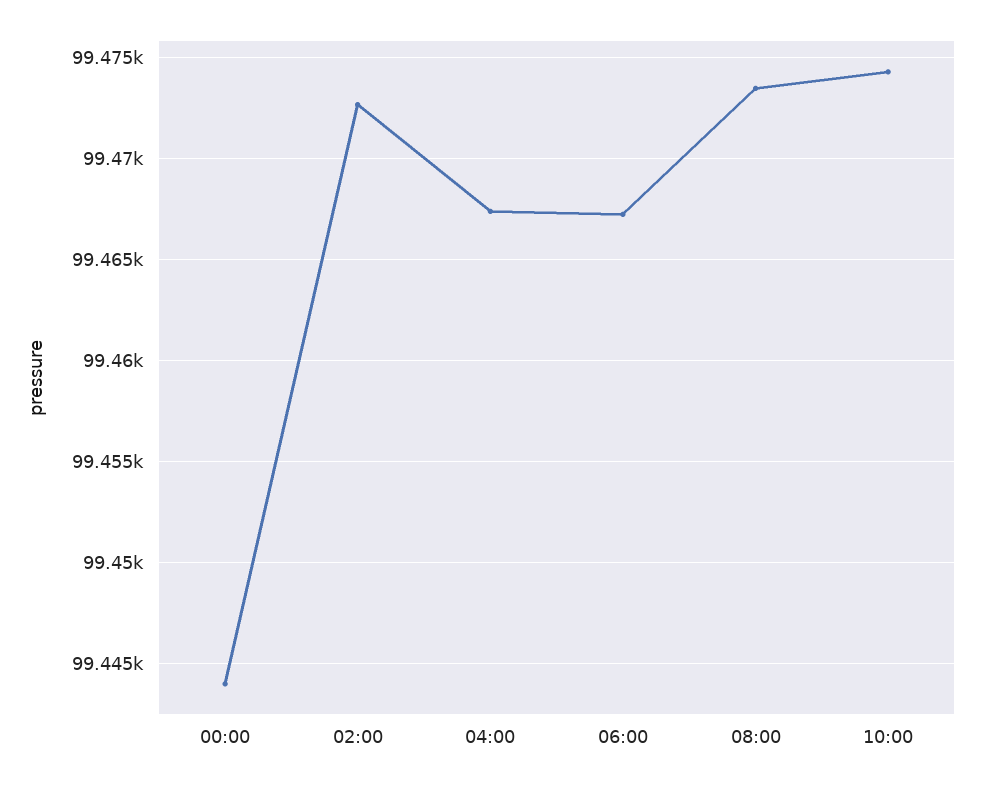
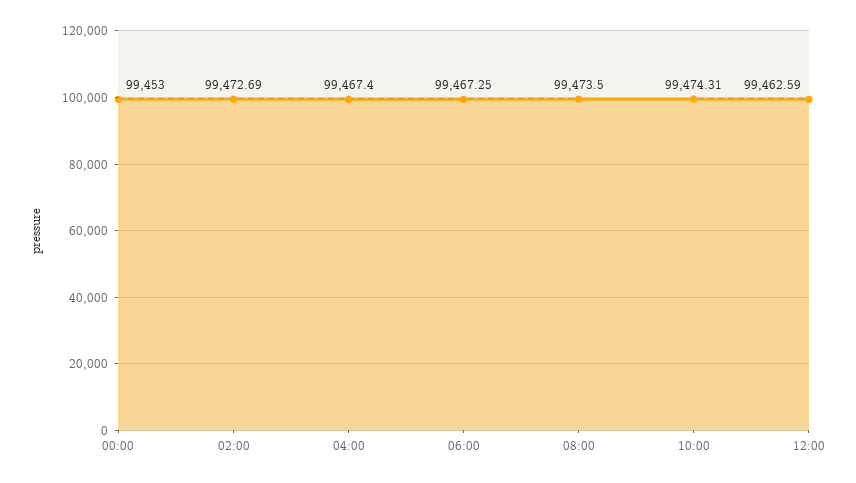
00:00: 99444 -> 99453
12:00: none -> 99462.59

